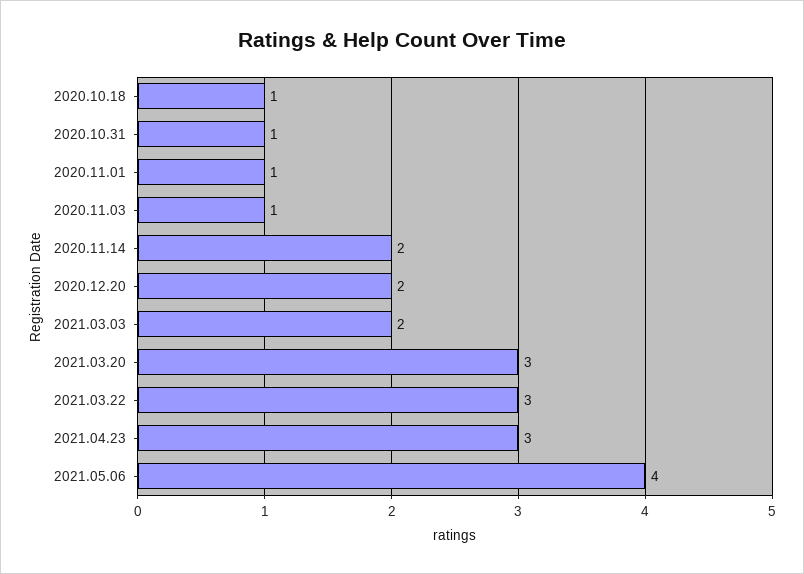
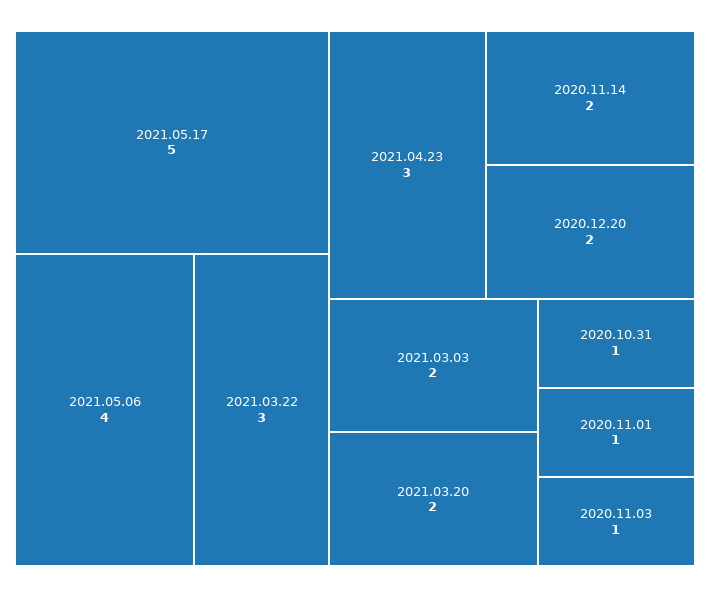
2020.10.18: 1 -> none
2021.03.20: 3 -> 2
2021.05.17: none -> 5

